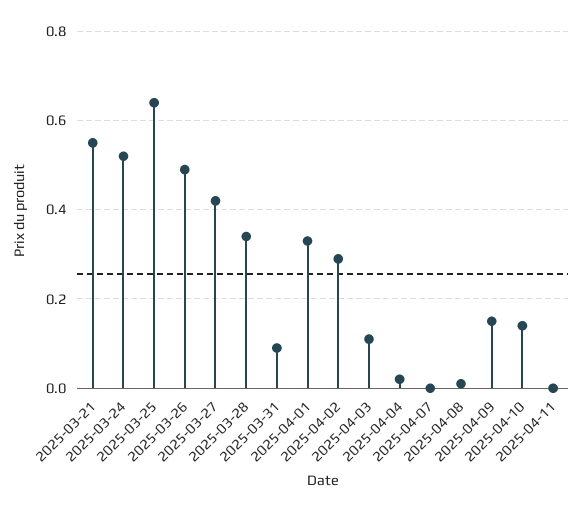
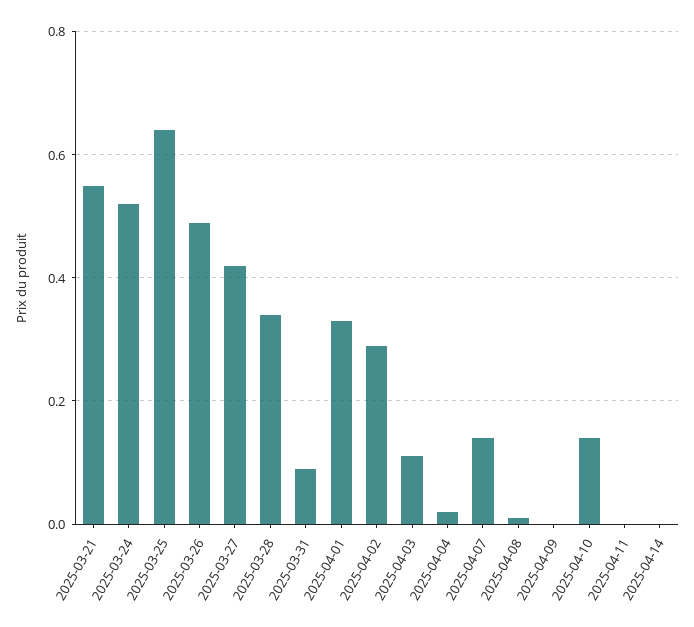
2025-04-07: 0 -> 0.15
2025-04-09: 0.15 -> 0
2025-04-14: none -> 0

